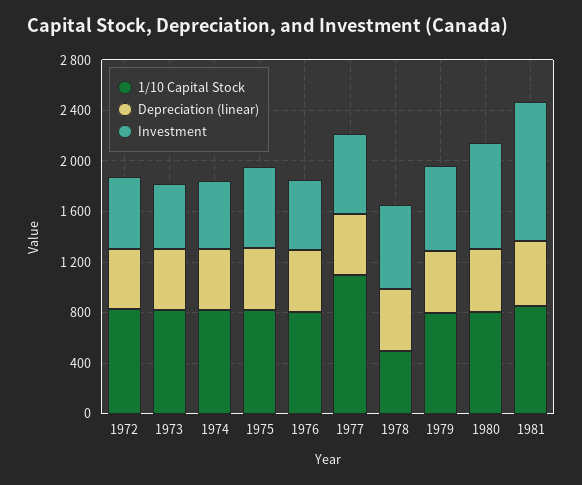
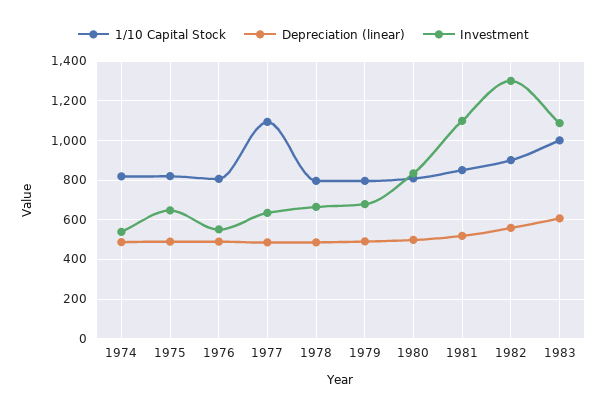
1/10 Capital Stock, 1972: 800 -> none
Depreciation (linear), 1972: 500 -> none
Investment, 1972: 600 -> none
1/10 Capital Stock, 1973: 800 -> none
Depreciation (linear), 1973: 500 -> none
Investment, 1973: 500 -> none
1/10 Capital Stock, 1978: 500 -> 800
1/10 Capital Stock, 1982: none -> 900
Depreciation (linear), 1982: none -> 550
Investment, 1982: none -> 1300
1/10 Capital Stock, 1983: none -> 1000
Depreciation (linear), 1983: none -> 600
Investment, 1983: none -> 1100

